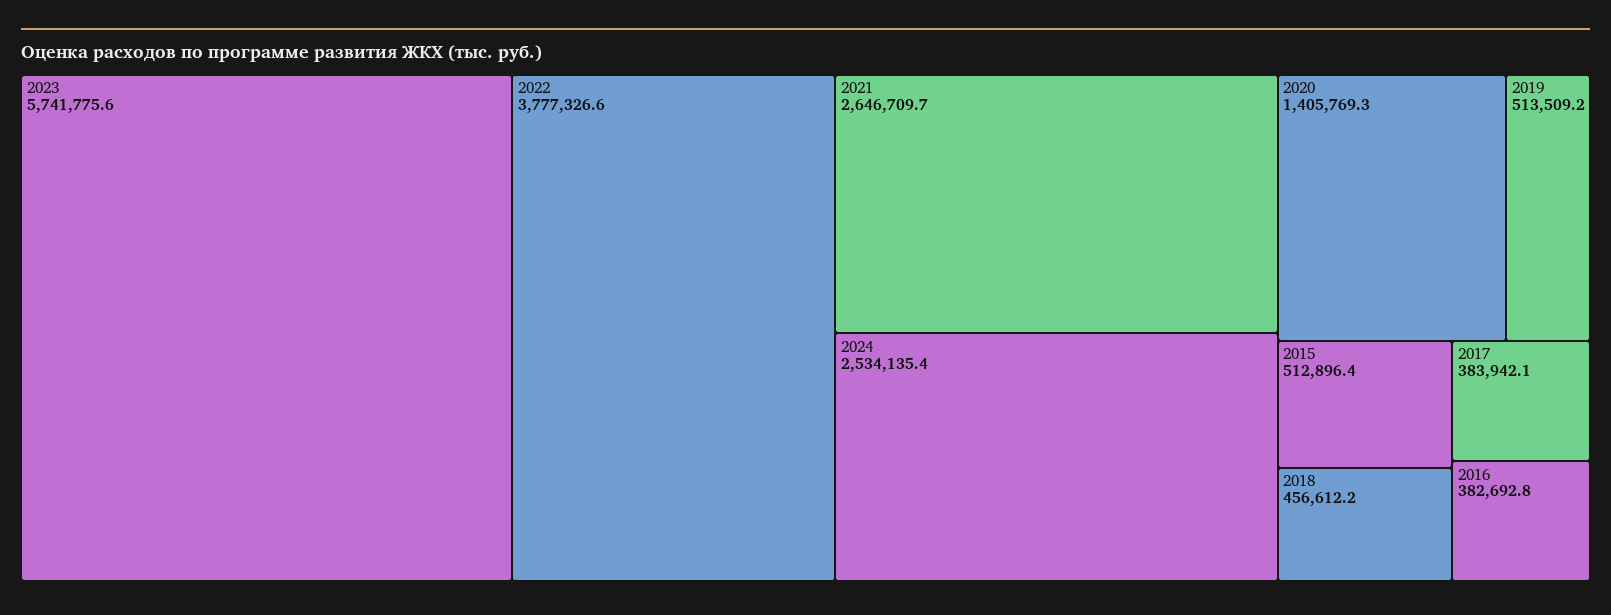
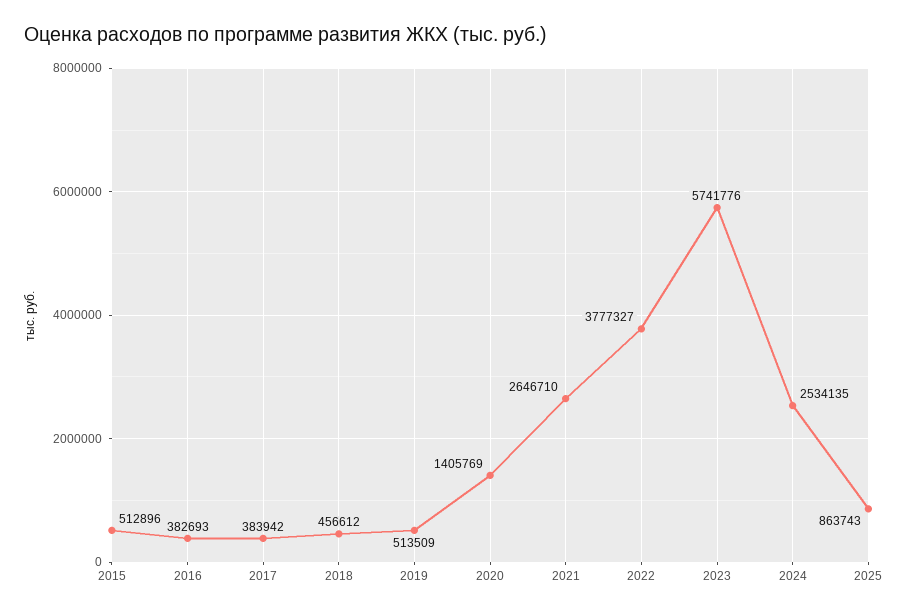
2025: none -> 863743

